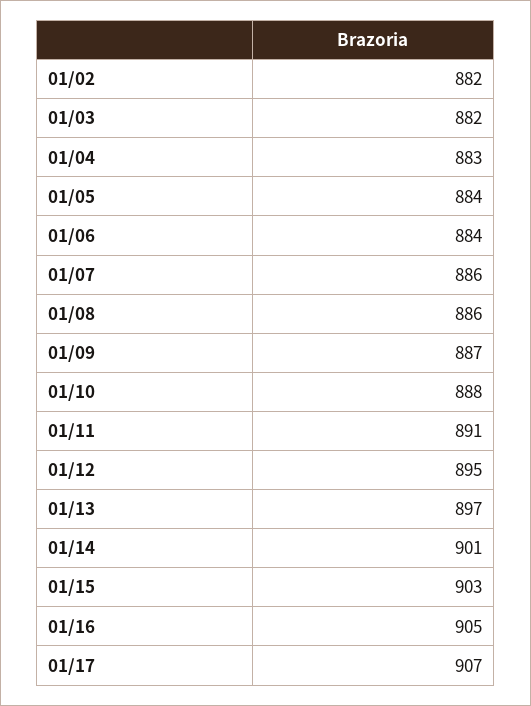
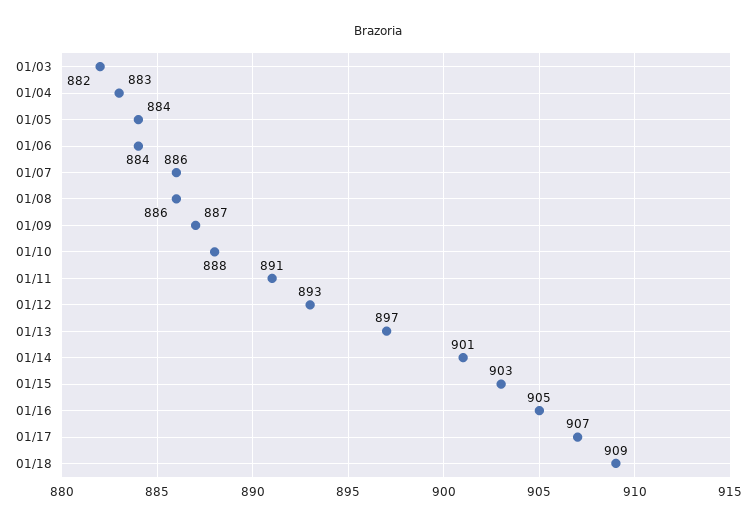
01/02: 882 -> none
01/12: 895 -> 893
01/18: none -> 909

